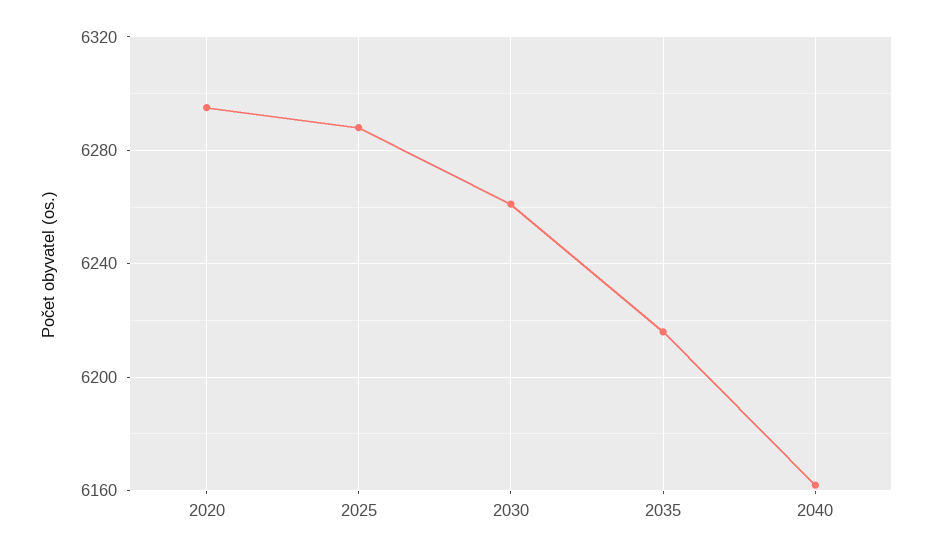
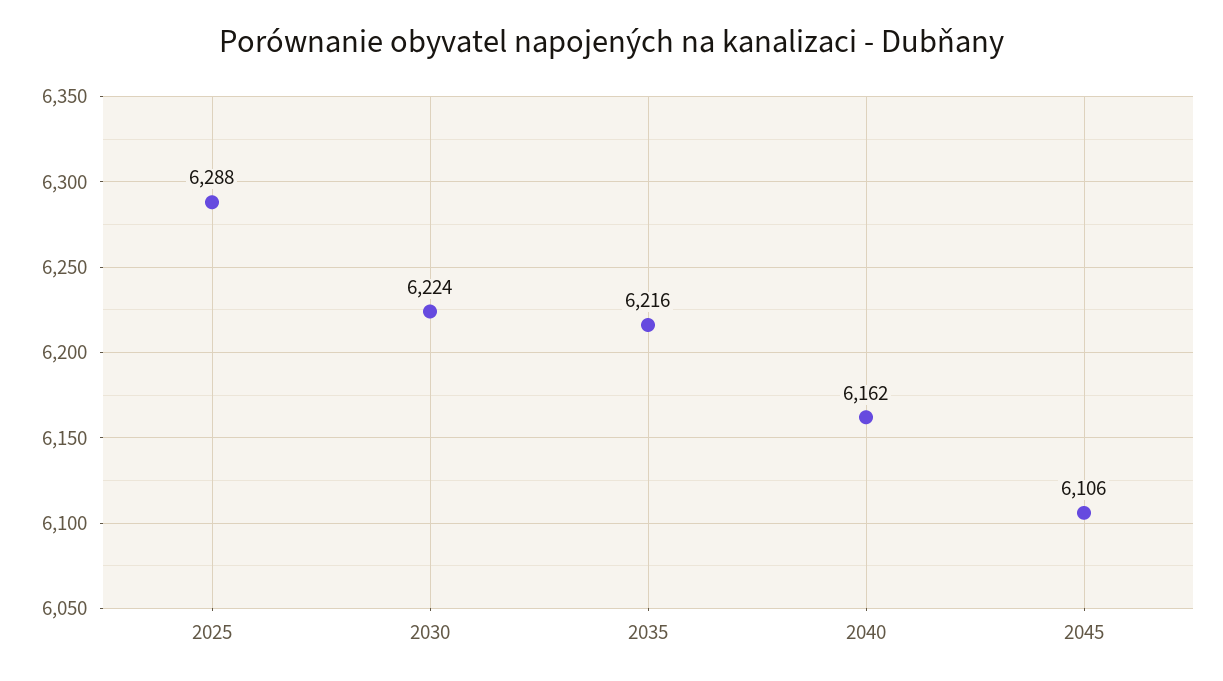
2020: 6295 -> none
2030: 6260 -> 6224
2045: none -> 6106

